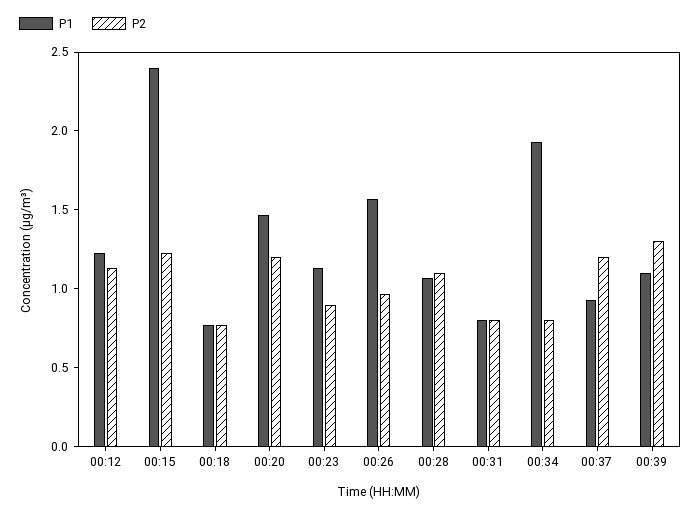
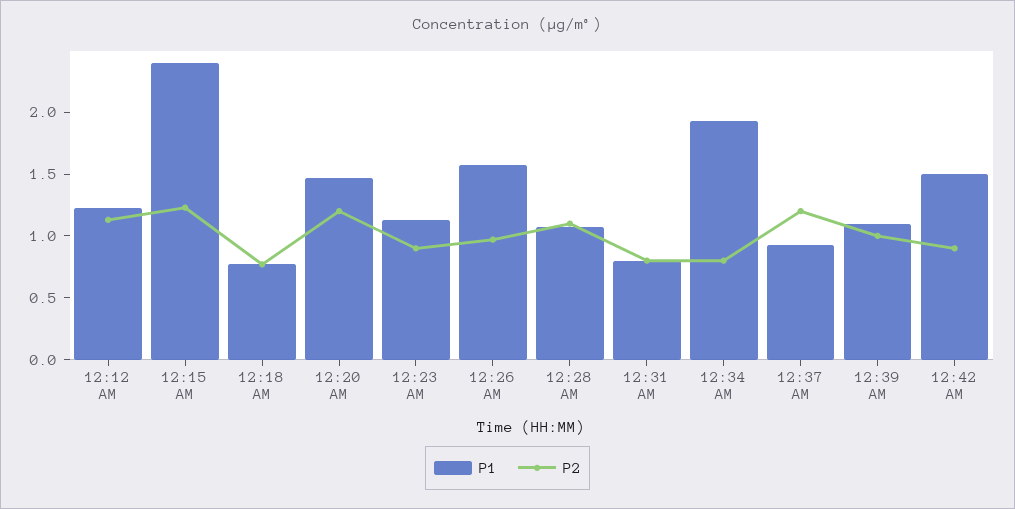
P2, 00:39: 1.3 -> 1
P1, 12:42 AM: none -> 1.5
P2, 12:42 AM: none -> 0.9

